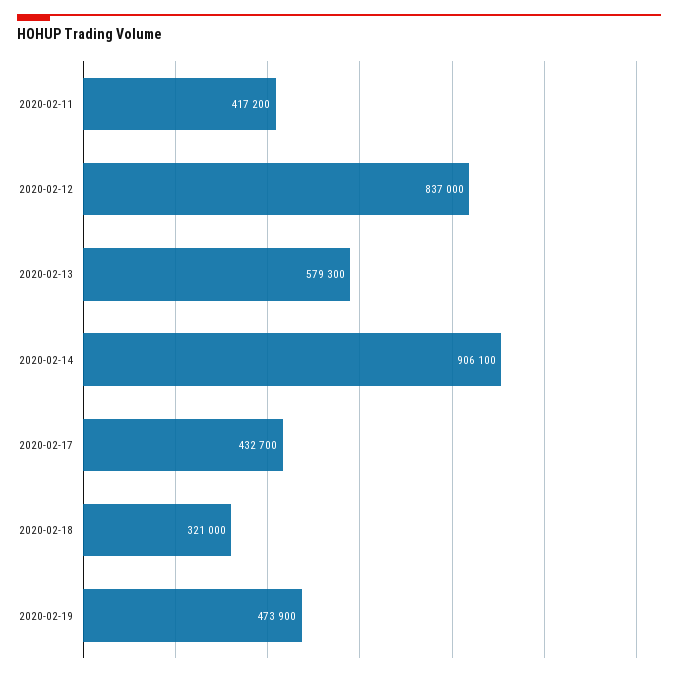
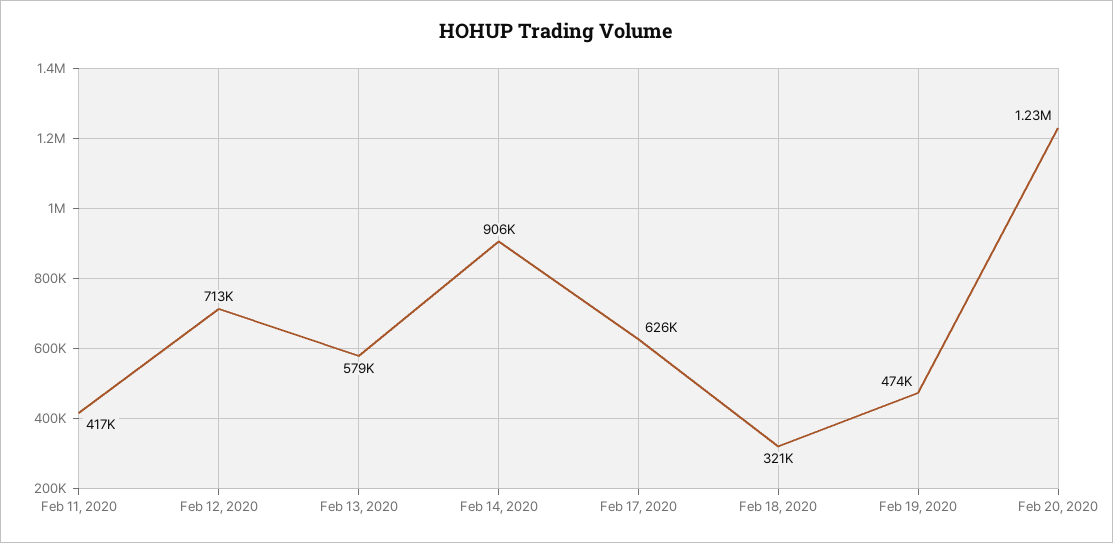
2020-02-12: 837000 -> 713000
2020-02-17: 432700 -> 626000
Feb 20, 2020: none -> 1230000

